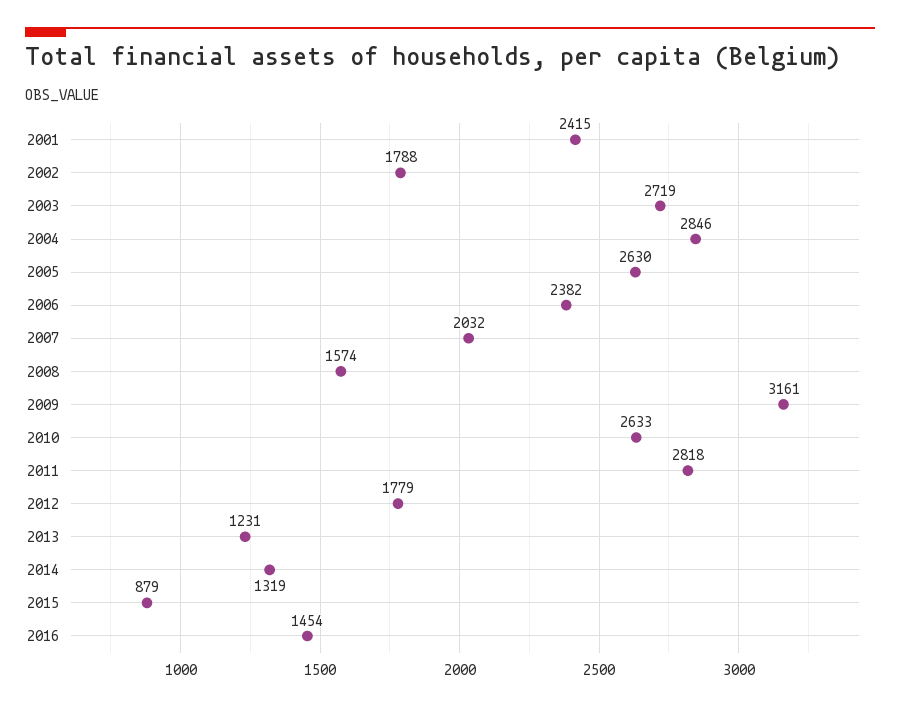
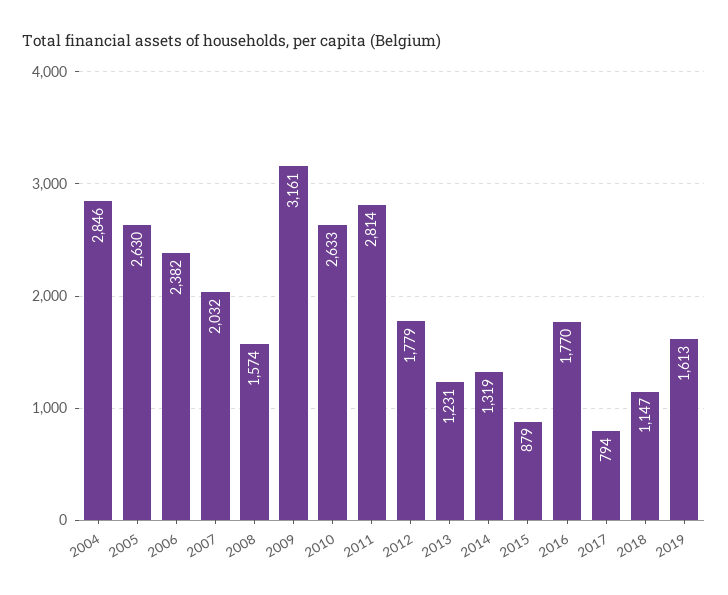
2001: 2415 -> none
2002: 1788 -> none
2003: 2719 -> none
2011: 2818 -> 2814
2016: 1454 -> 1770
2017: none -> 794
2018: none -> 1147
2019: none -> 1613

